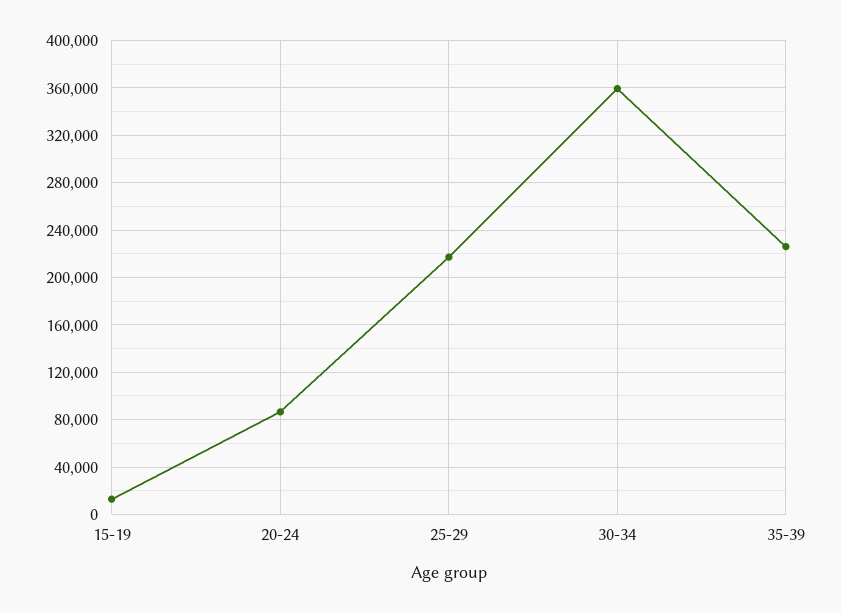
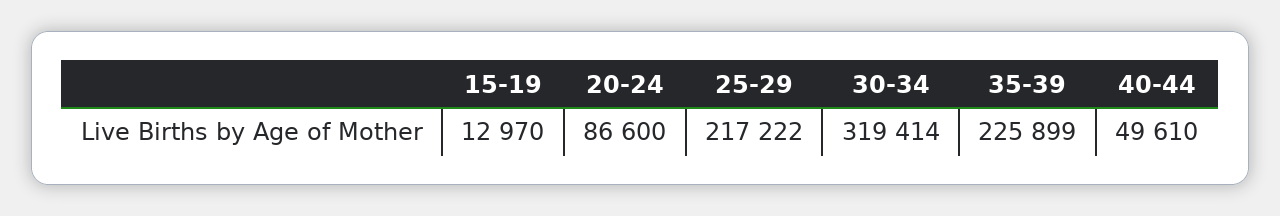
30-34: 360000 -> 319414
40-44: none -> 49610

